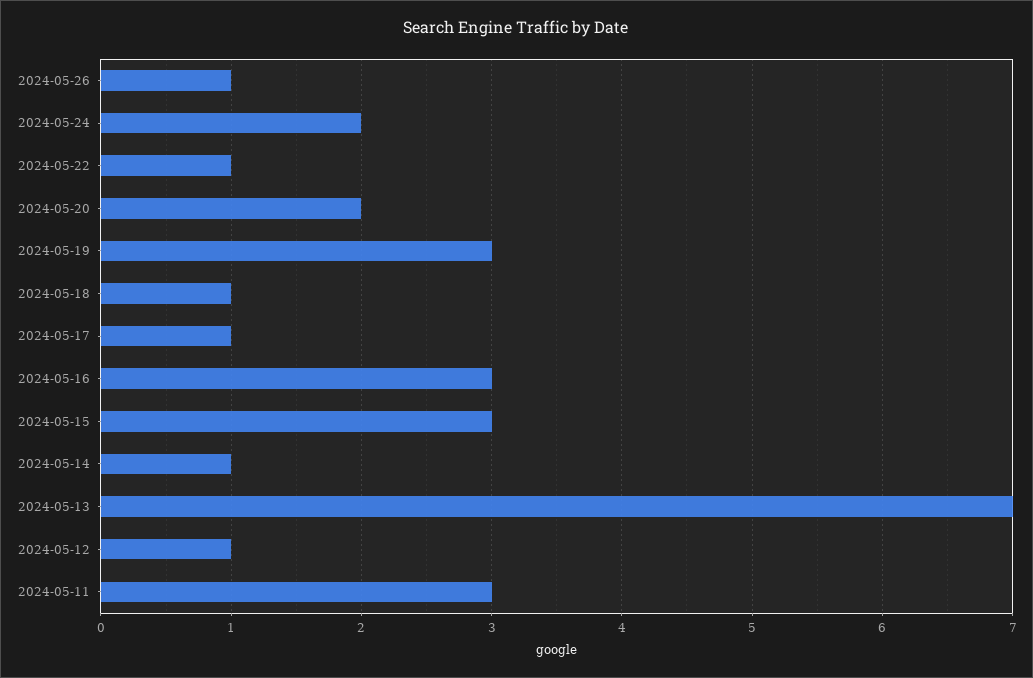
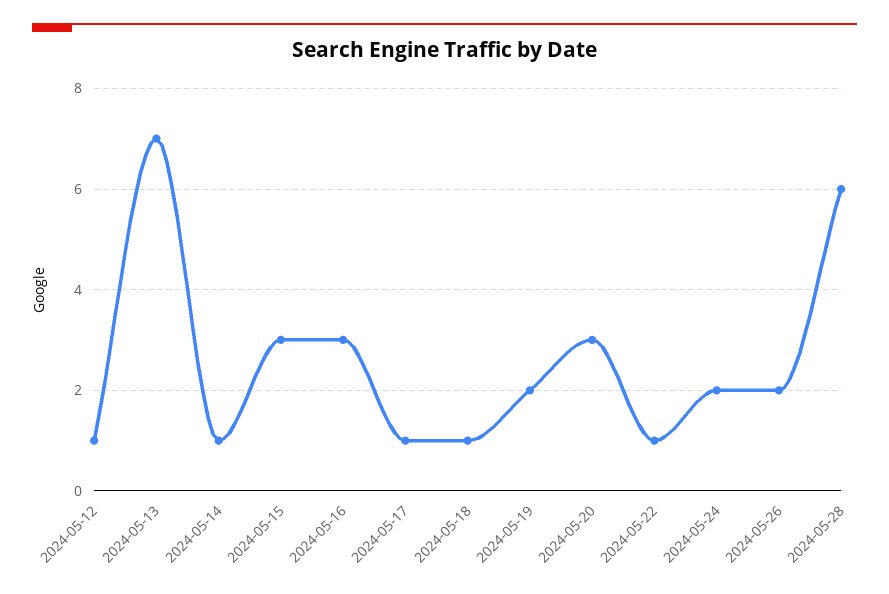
2024-05-26: 1 -> 2
2024-05-20: 2 -> 3
2024-05-19: 3 -> 2
2024-05-11: 3 -> none
2024-05-28: none -> 6

